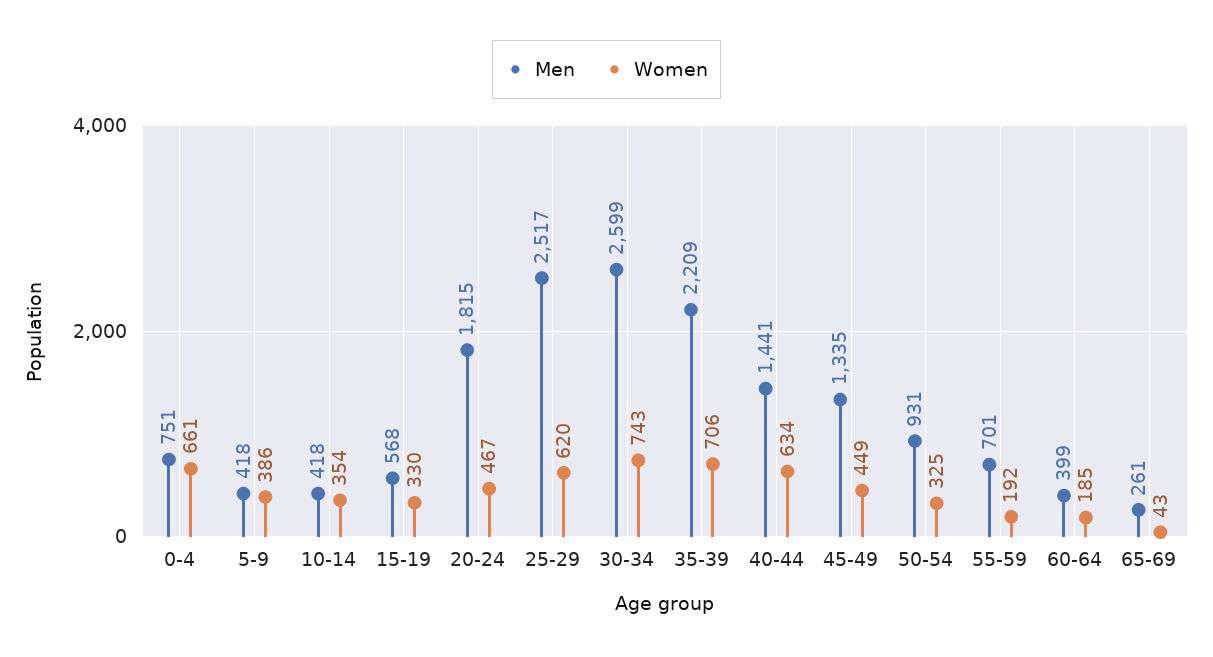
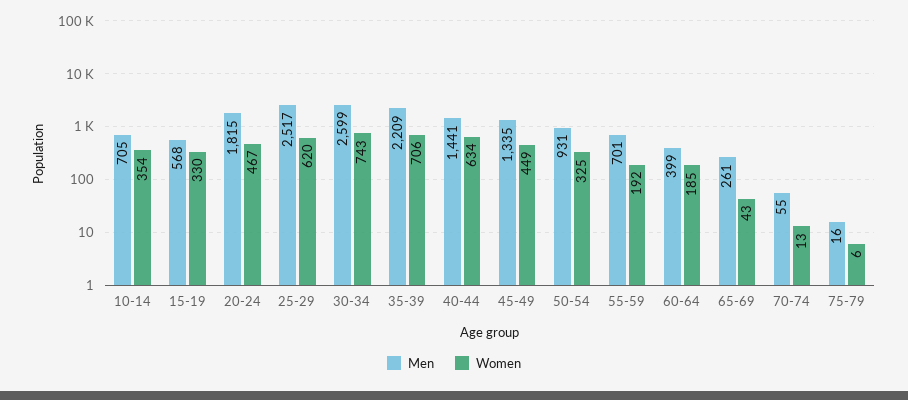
Men, 0-4: 751 -> none
Women, 0-4: 661 -> none
Men, 5-9: 418 -> none
Women, 5-9: 386 -> none
Men, 10-14: 418 -> 705
Men, 70-74: none -> 55
Women, 70-74: none -> 13
Men, 75-79: none -> 16
Women, 75-79: none -> 6

